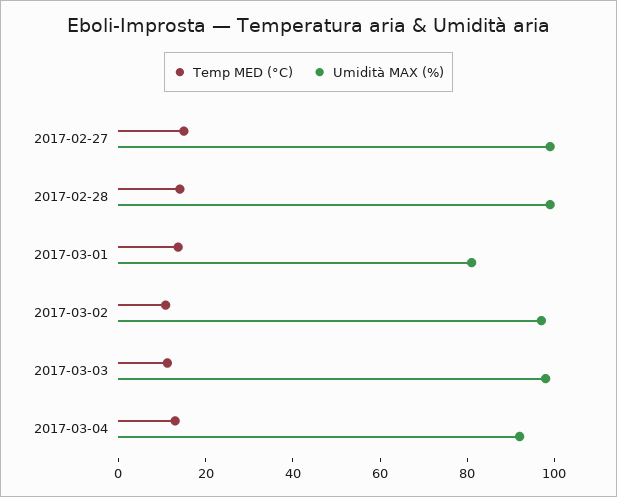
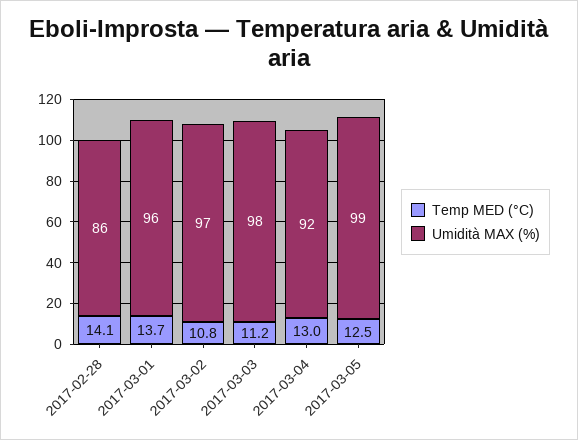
Temp MED (°C), 2017-02-27: 15 -> none
Umidità MAX (%), 2017-02-27: 100 -> none
Umidità MAX (%), 2017-02-28: 100 -> 86
Umidità MAX (%), 2017-03-01: 80 -> 96
Temp MED (°C), 2017-03-05: none -> 12.5
Umidità MAX (%), 2017-03-05: none -> 99

